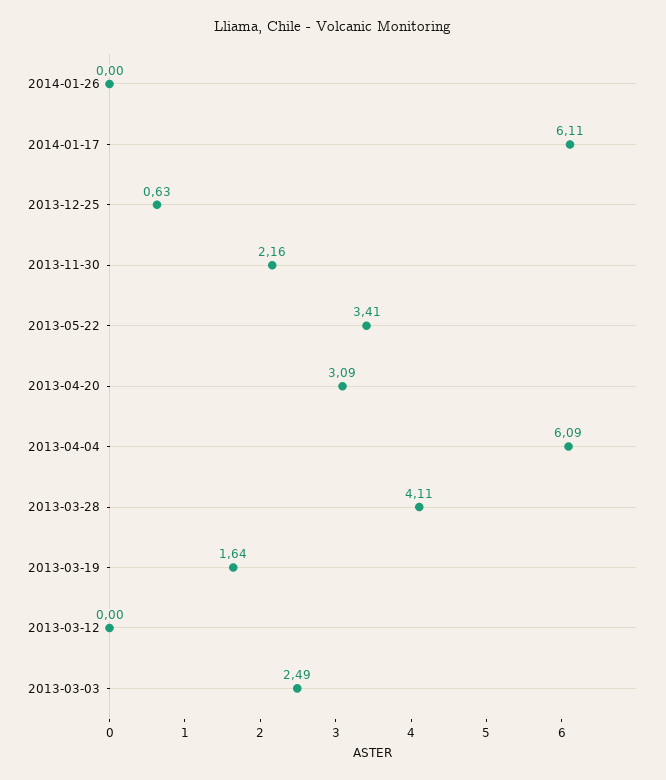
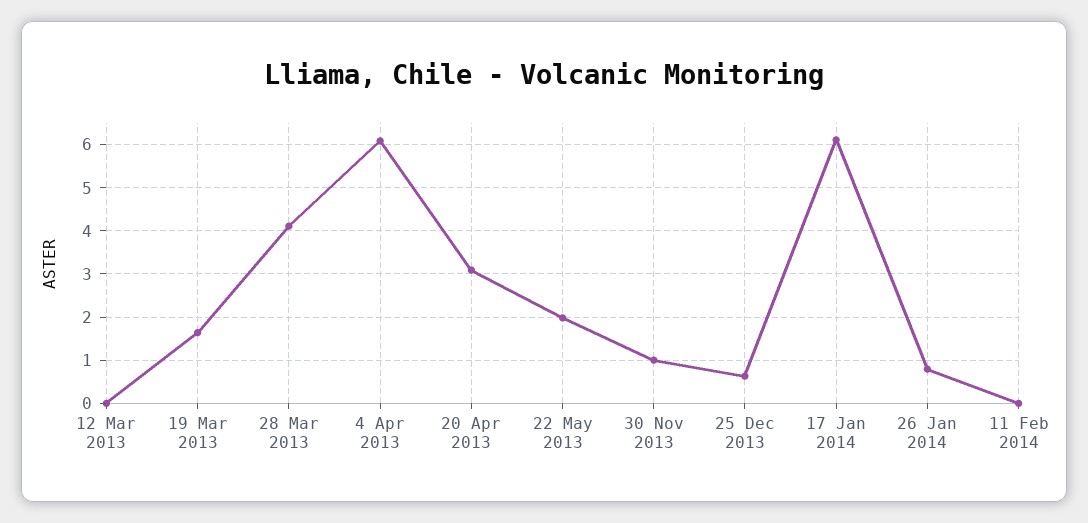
2014-01-26: 0 -> 0.8
2013-11-30: 2.16 -> 1
2013-05-22: 3.41 -> 2
2013-03-03: 2.49 -> none
11 Feb 2014: none -> 0

